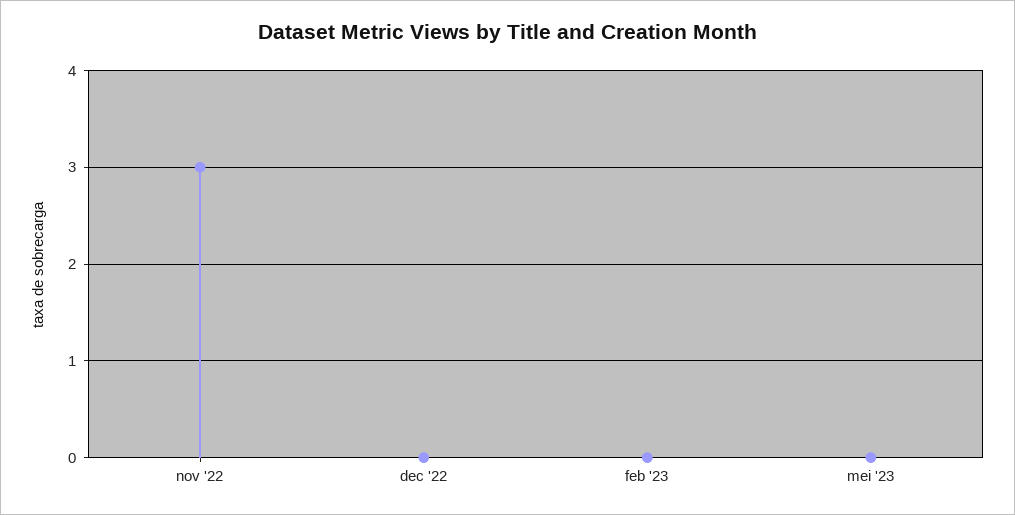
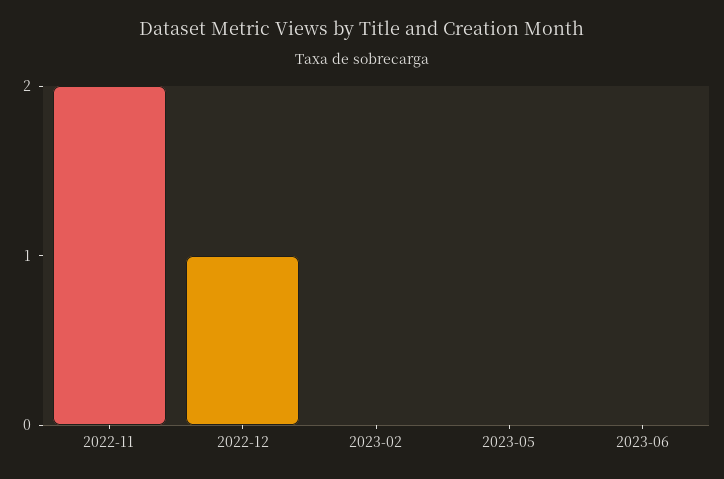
nov '22: 3 -> 2
dec '22: 0 -> 1
2023-06: none -> 0

